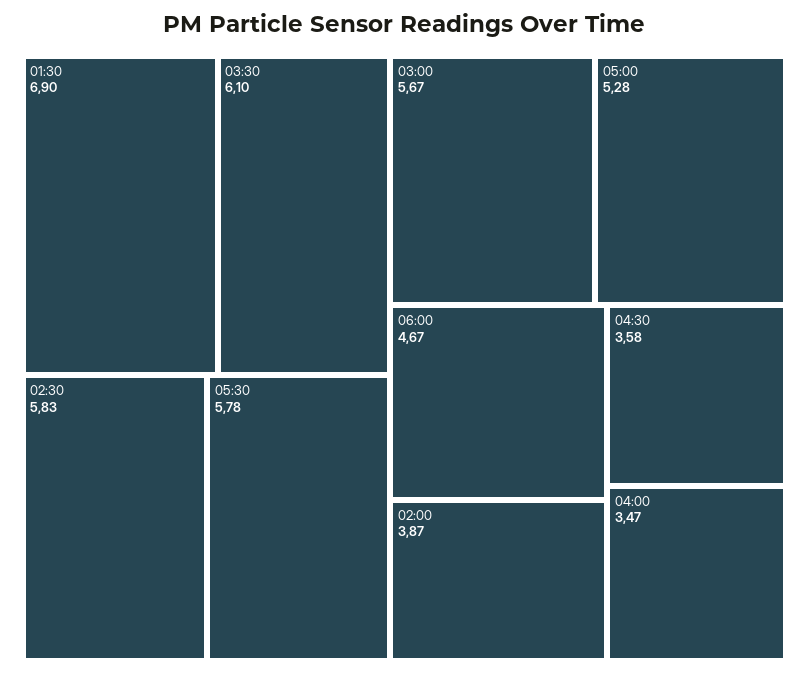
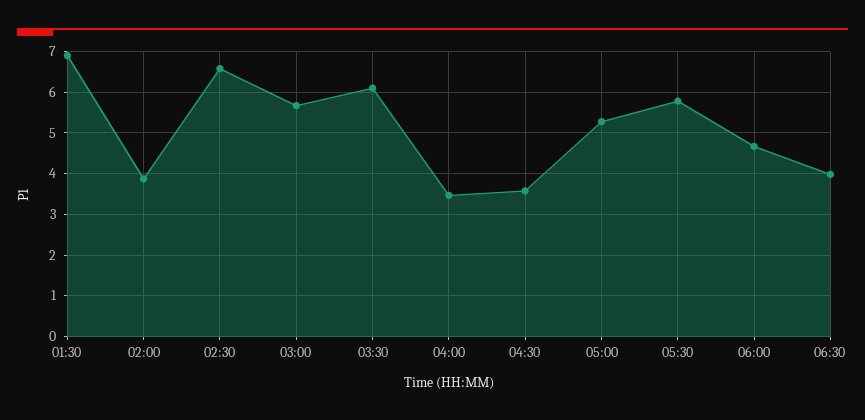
02:30: 5.83 -> 6.6
06:30: none -> 4

